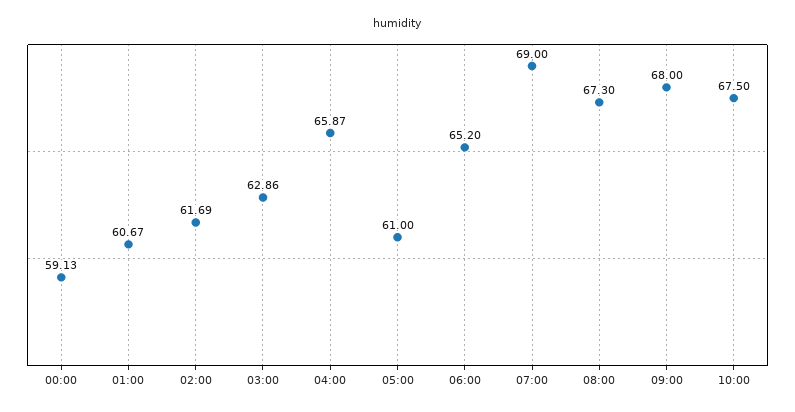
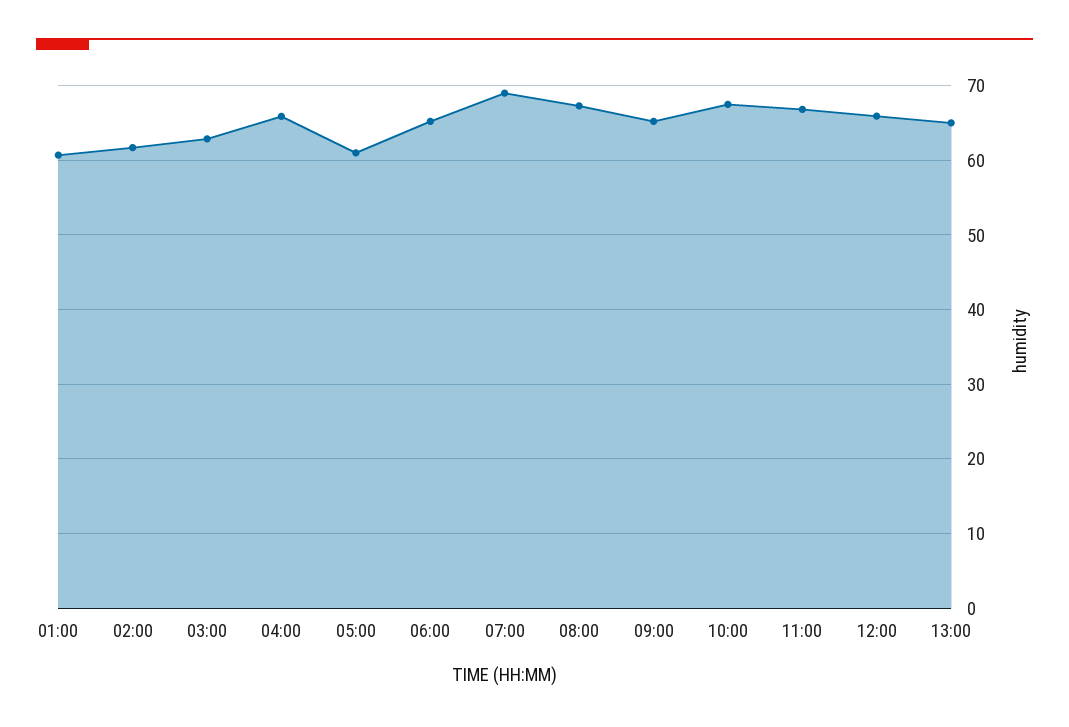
00:00: 59.13 -> none
09:00: 68 -> 65
11:00: none -> 67
12:00: none -> 66
13:00: none -> 65

